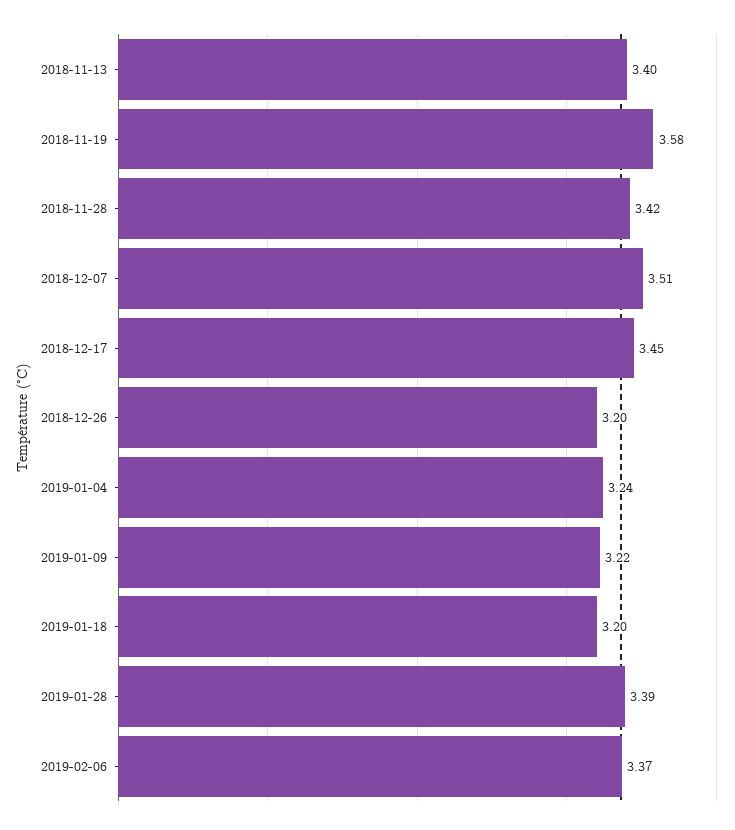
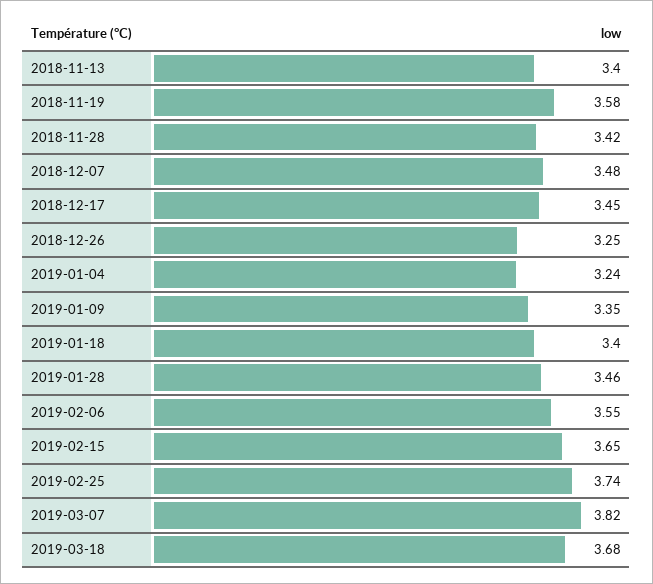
2018-12-07: 3.51 -> 3.48
2018-12-26: 3.2 -> 3.25
2019-01-09: 3.22 -> 3.35
2019-01-18: 3.2 -> 3.4
2019-01-28: 3.39 -> 3.46
2019-02-06: 3.37 -> 3.55
2019-02-15: none -> 3.65
2019-02-25: none -> 3.74
2019-03-07: none -> 3.82
2019-03-18: none -> 3.68

